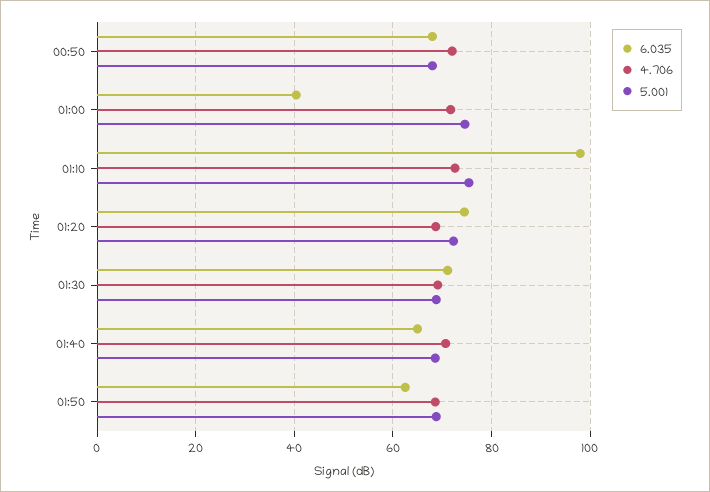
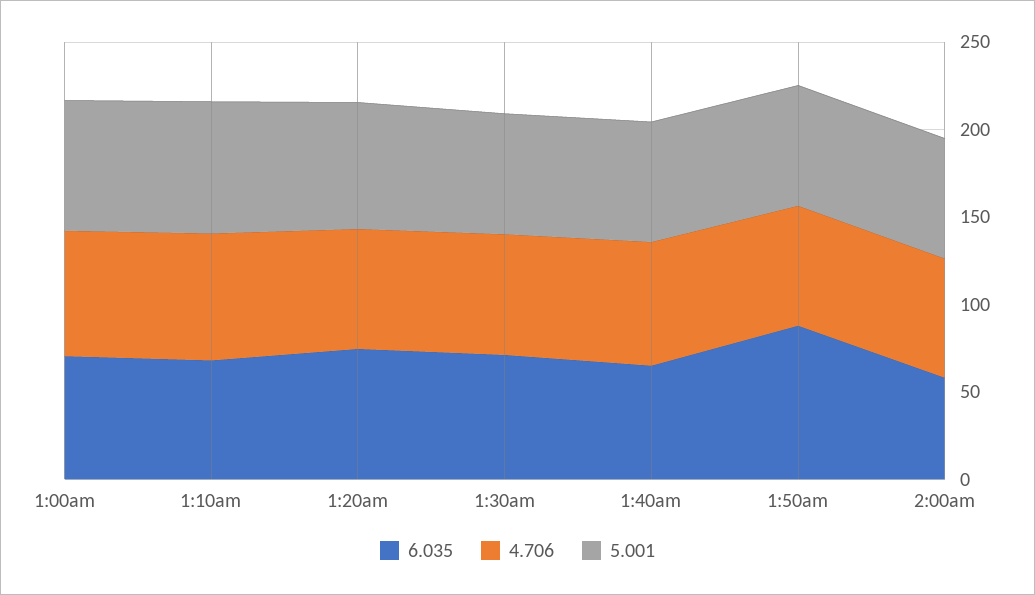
6.035, 00:50: 68 -> none
4.706, 00:50: 72 -> none
5.001, 00:50: 68 -> none
6.035, 01:00: 40 -> 70
6.035, 01:10: 98 -> 70
6.035, 01:50: 62 -> 90
6.035, 2:00am: none -> 60
4.706, 2:00am: none -> 70
5.001, 2:00am: none -> 70

